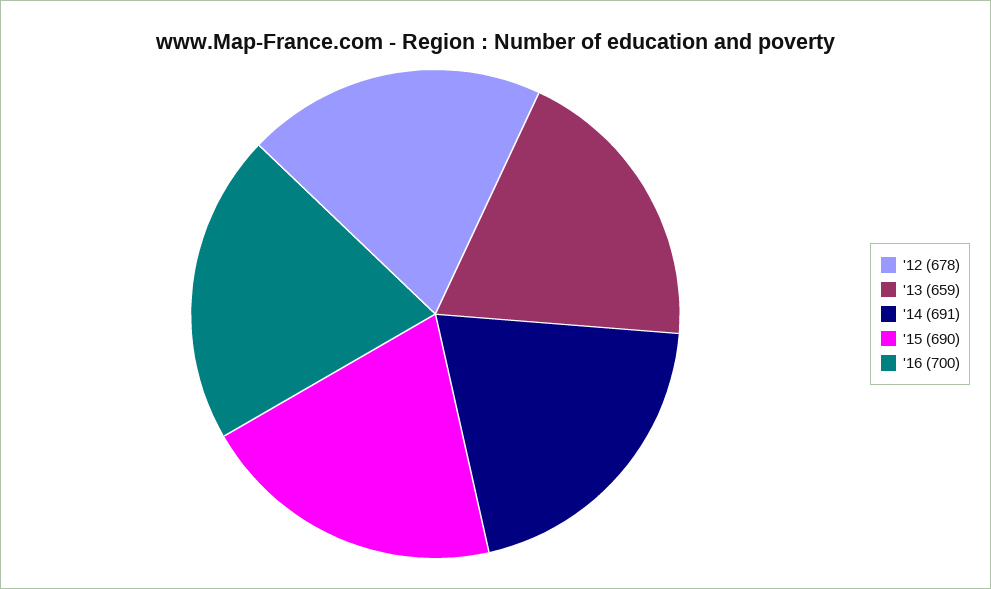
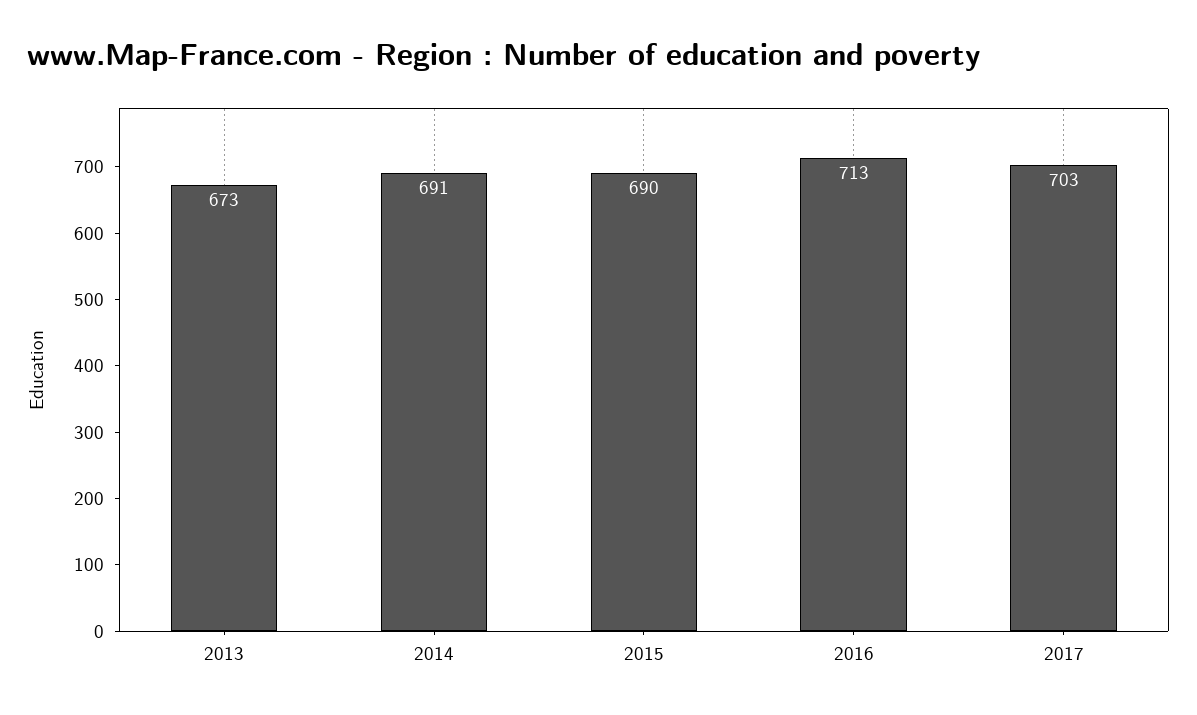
'12: 678 -> none
'13: 659 -> 673
'16: 700 -> 713
2017: none -> 703

